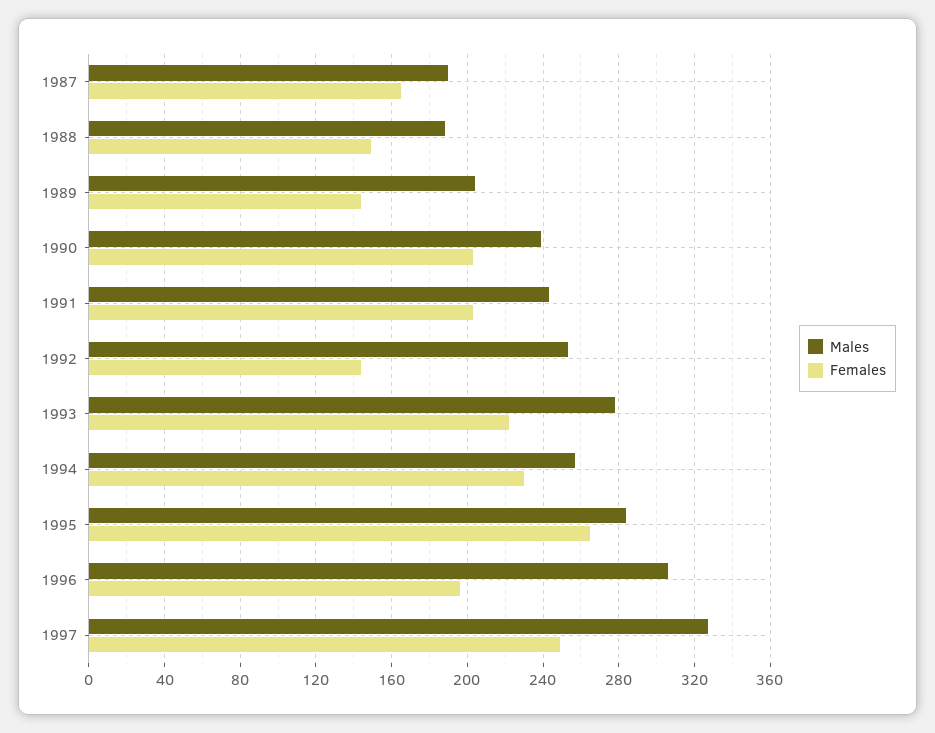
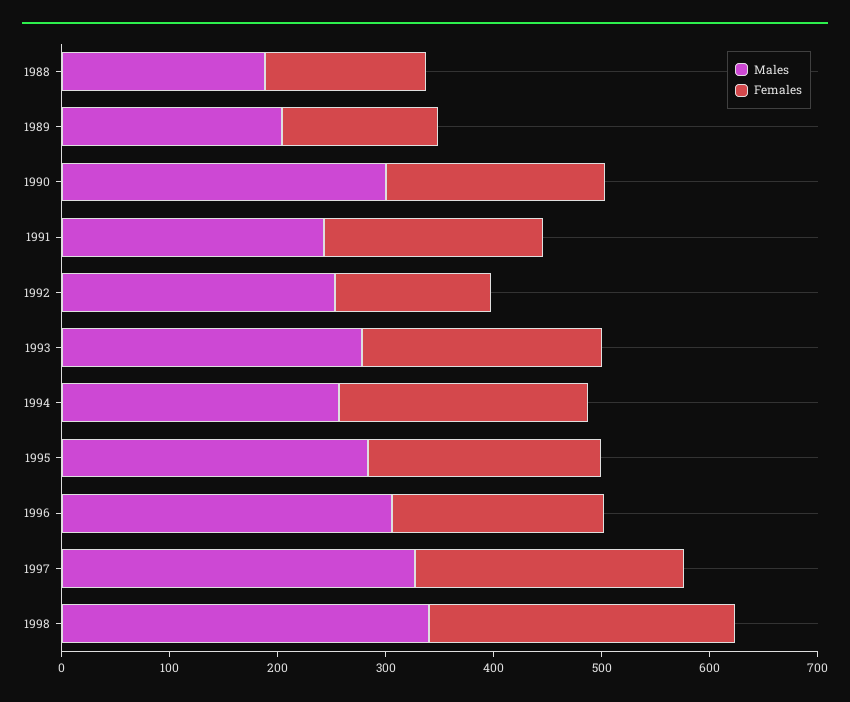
Males, 1987: 190 -> none
Females, 1987: 165 -> none
Males, 1990: 240 -> 300
Females, 1995: 265 -> 220
Males, 1998: none -> 340
Females, 1998: none -> 280

